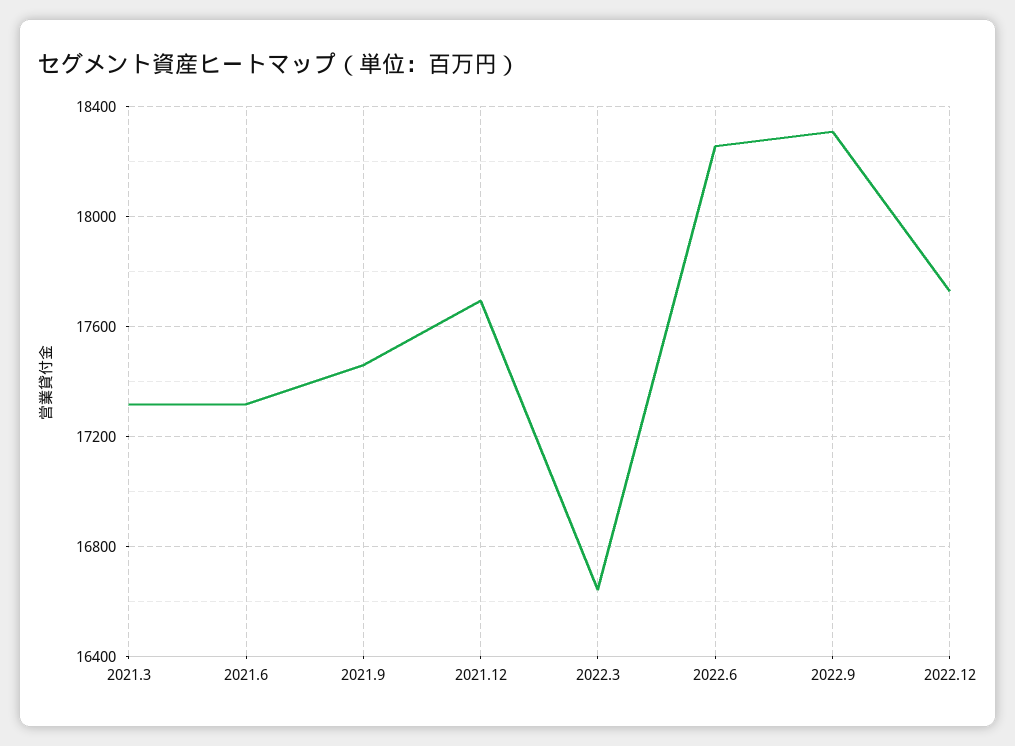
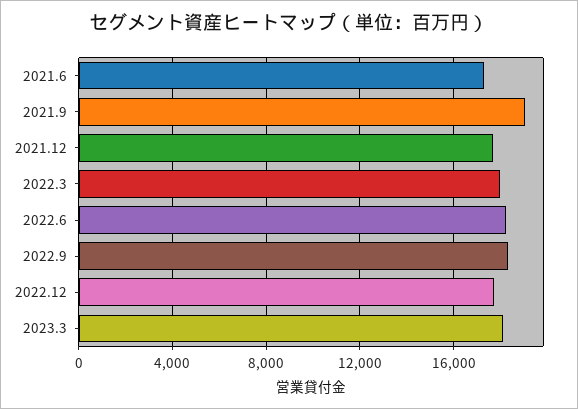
2021.3: 17300 -> none
2021.9: 17450 -> 19000
2022.3: 16650 -> 18000
2023.3: none -> 18000

